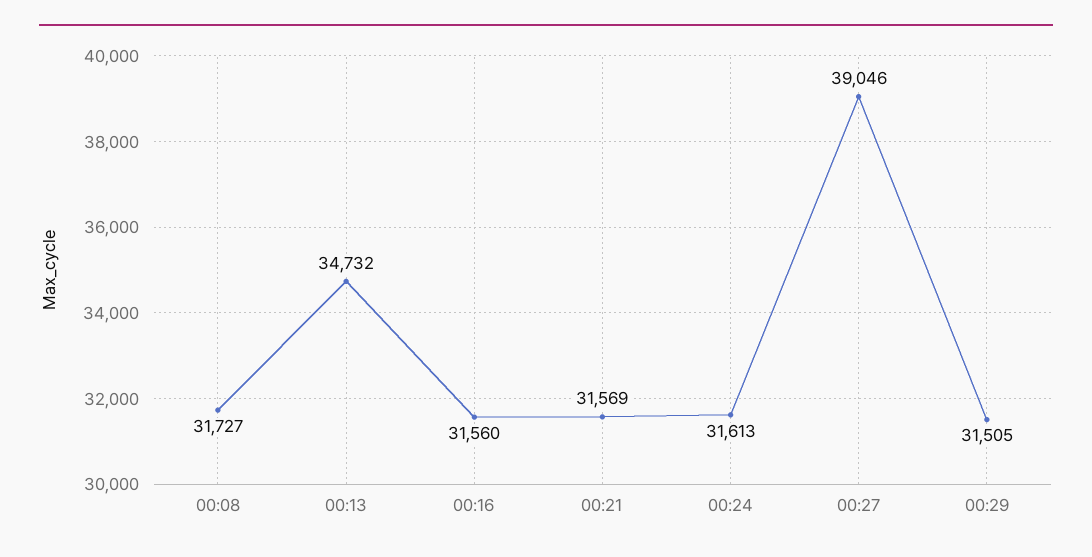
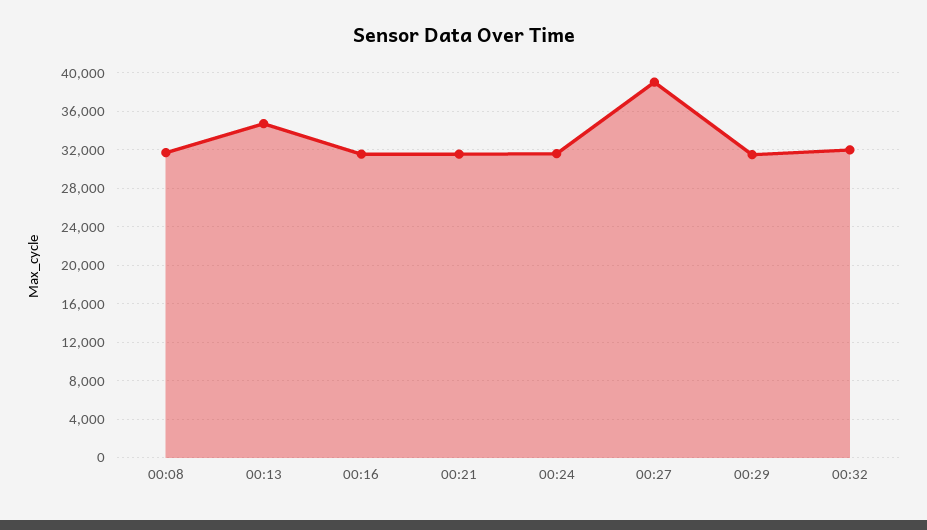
00:32: none -> 32000

